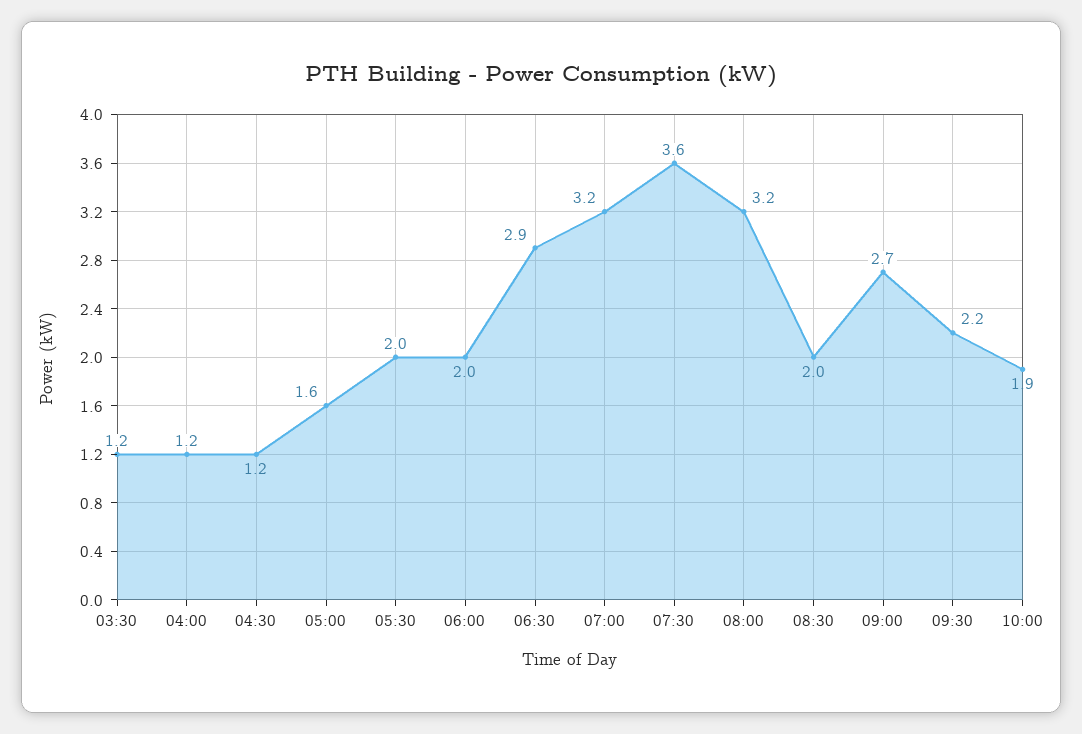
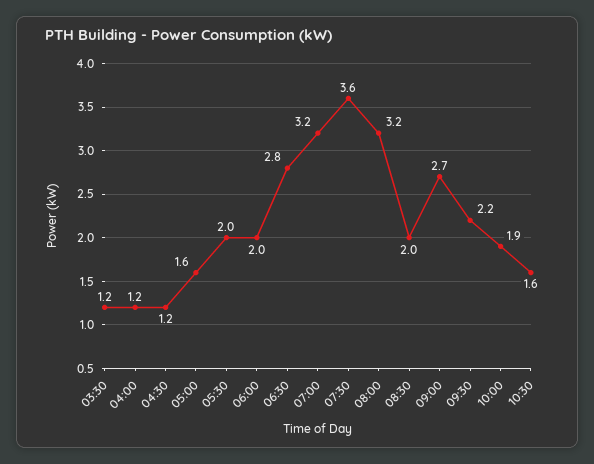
06:30: 2.9 -> 2.8
10:30: none -> 1.6

